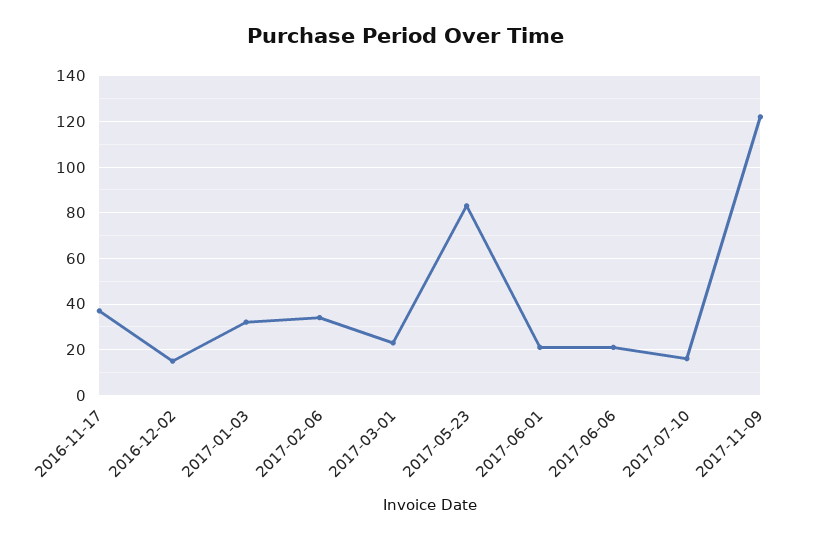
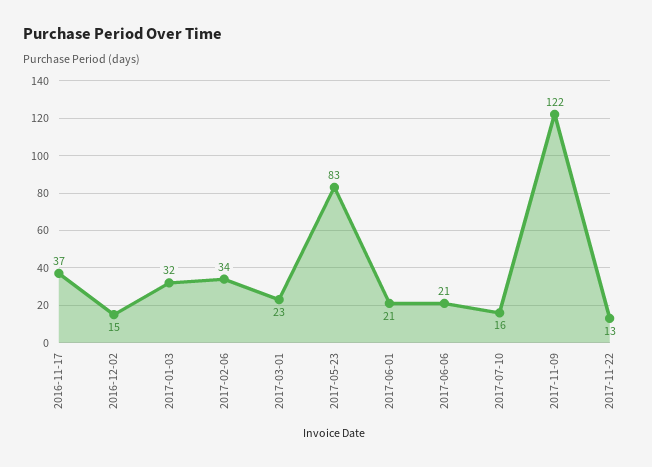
2017-11-22: none -> 13

